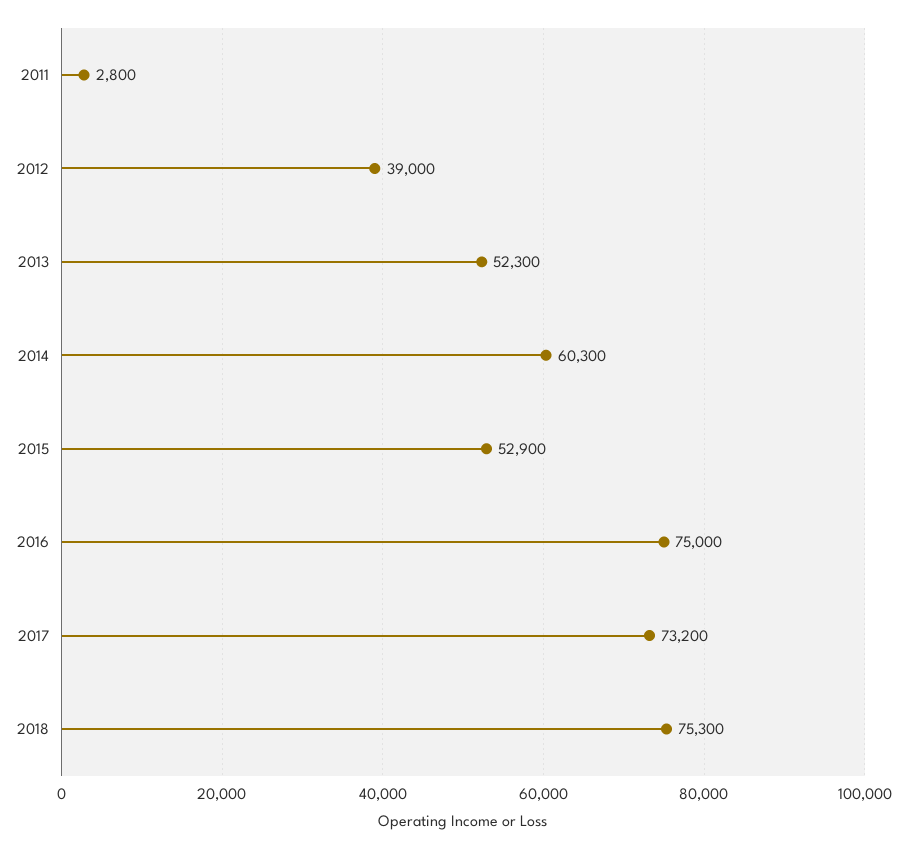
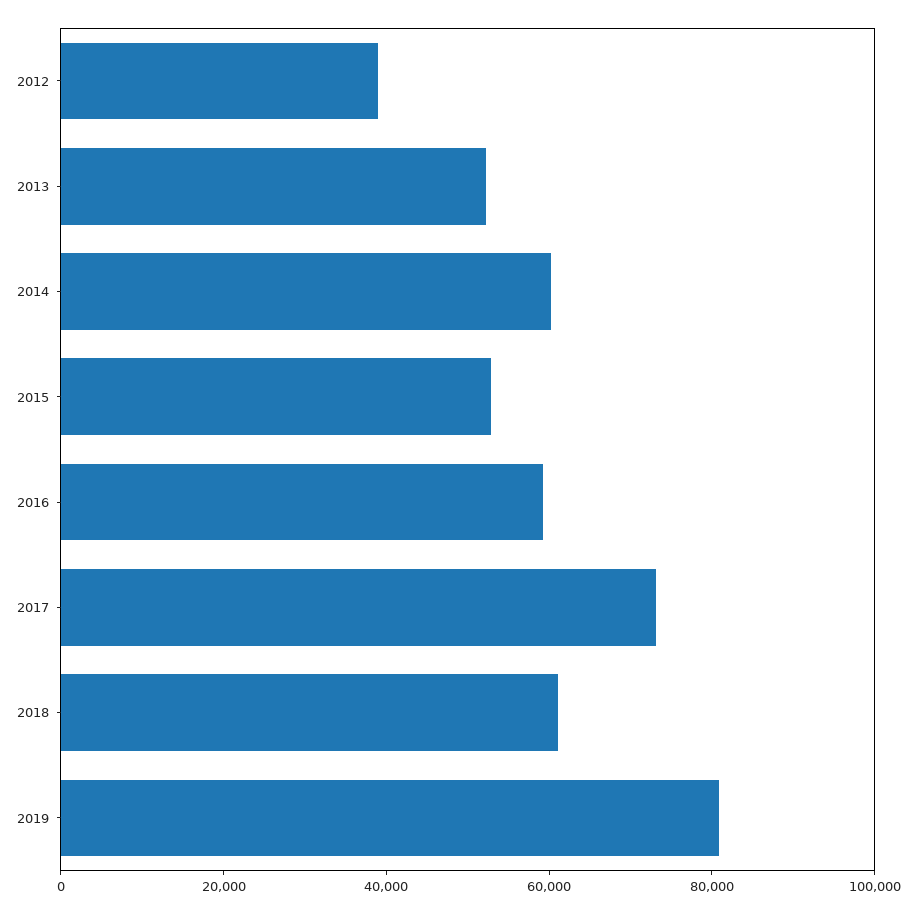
2011: 2800 -> none
2016: 75000 -> 60000
2018: 75300 -> 60000
2019: none -> 80000

